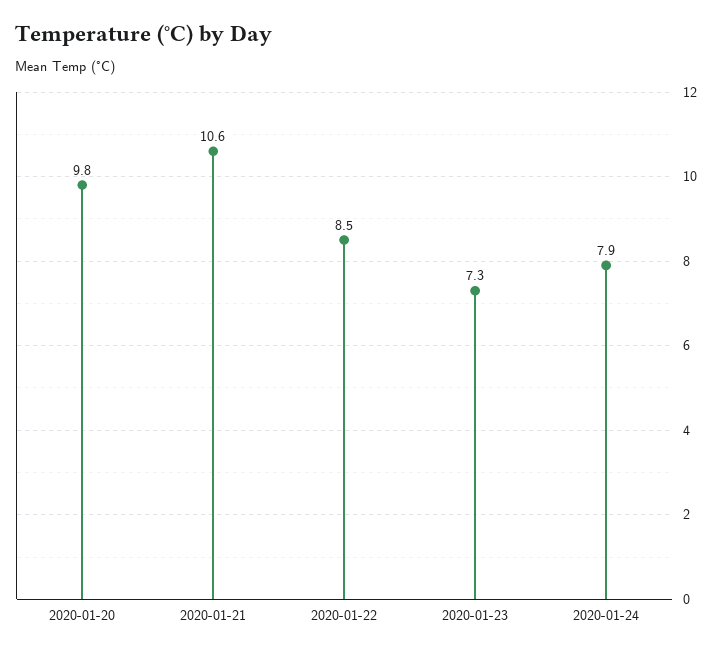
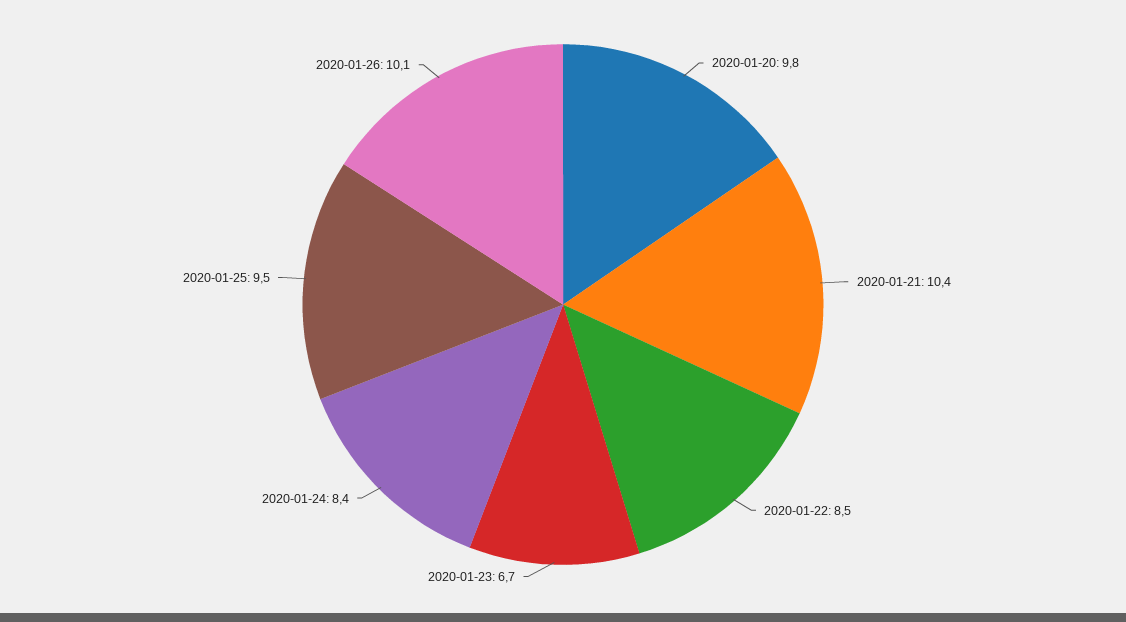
2020-01-21: 10.6 -> 10.4
2020-01-23: 7.3 -> 6.7
2020-01-24: 7.9 -> 8.4
2020-01-25: none -> 9.5
2020-01-26: none -> 10.1

